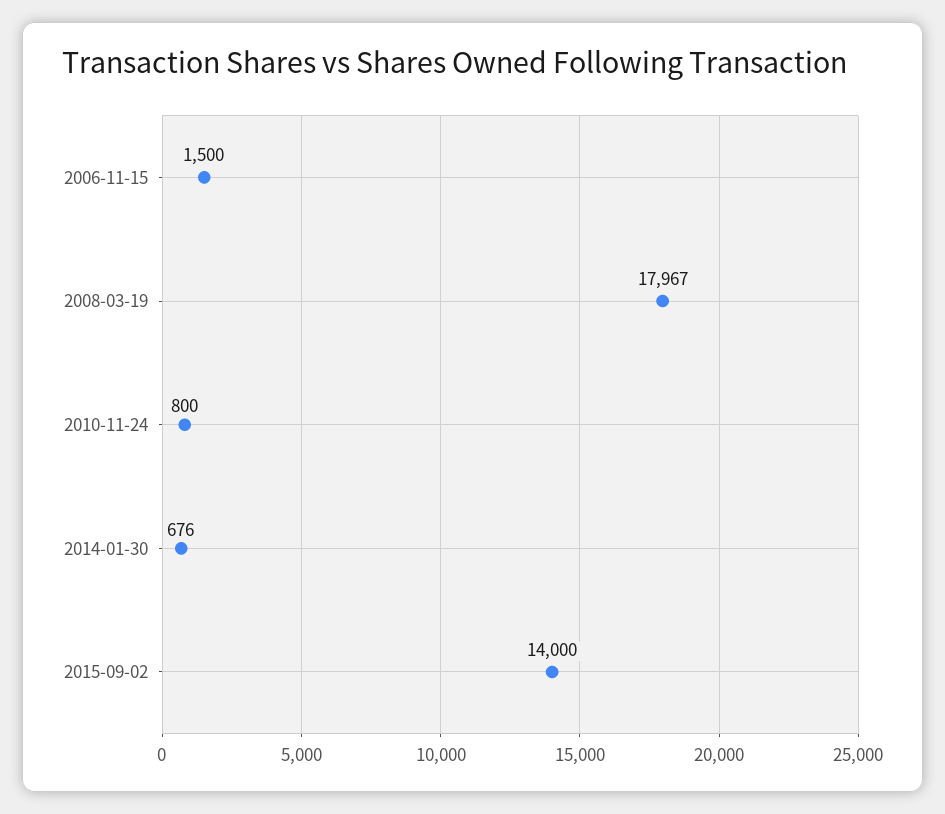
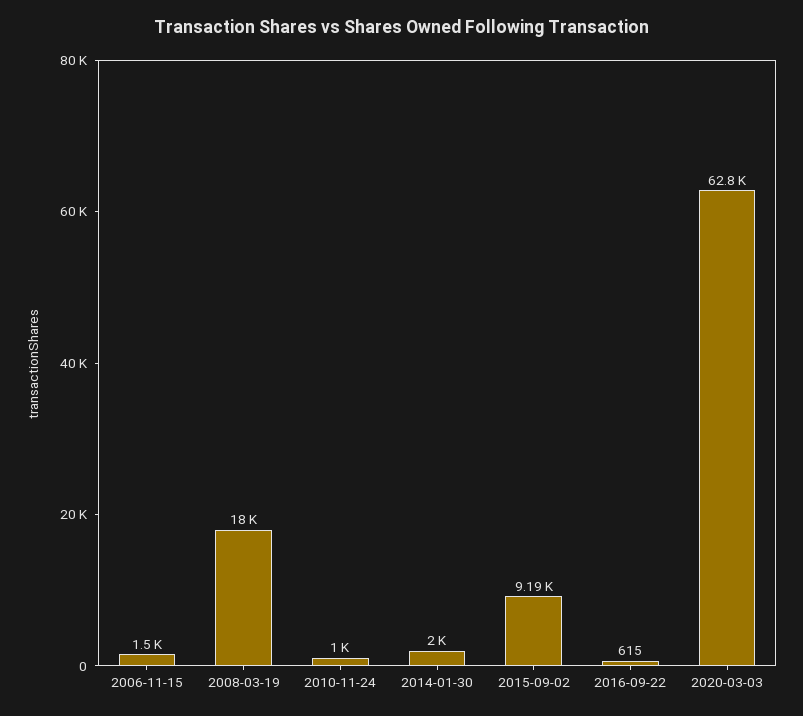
2010-11-24: 800 -> 1000
2014-01-30: 676 -> 2000
2015-09-02: 14000 -> 9190
2016-09-22: none -> 615
2020-03-03: none -> 62800

